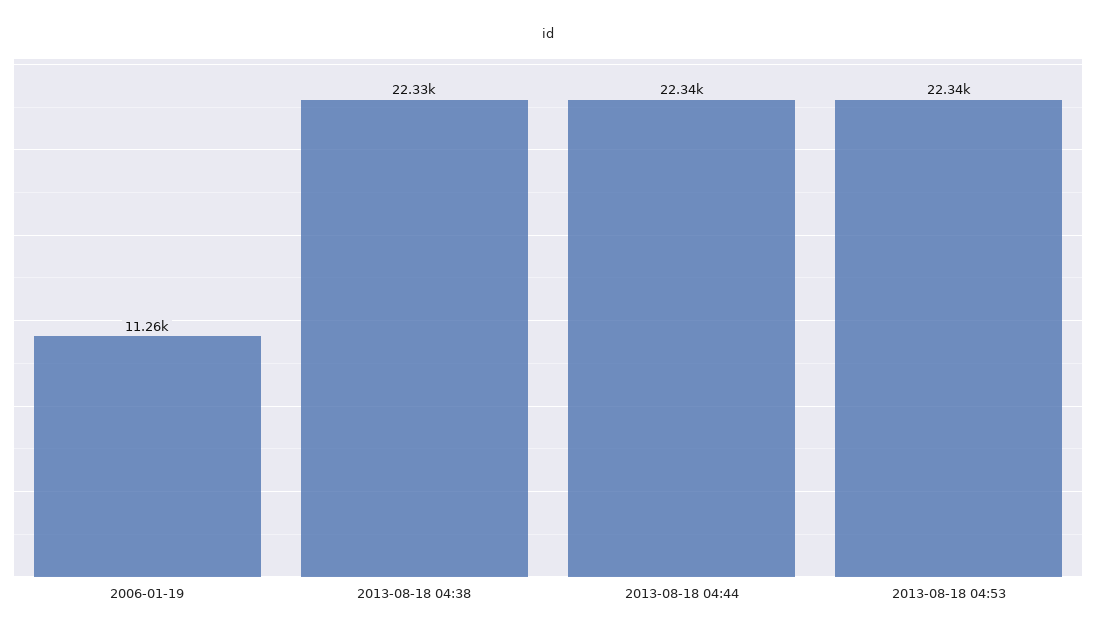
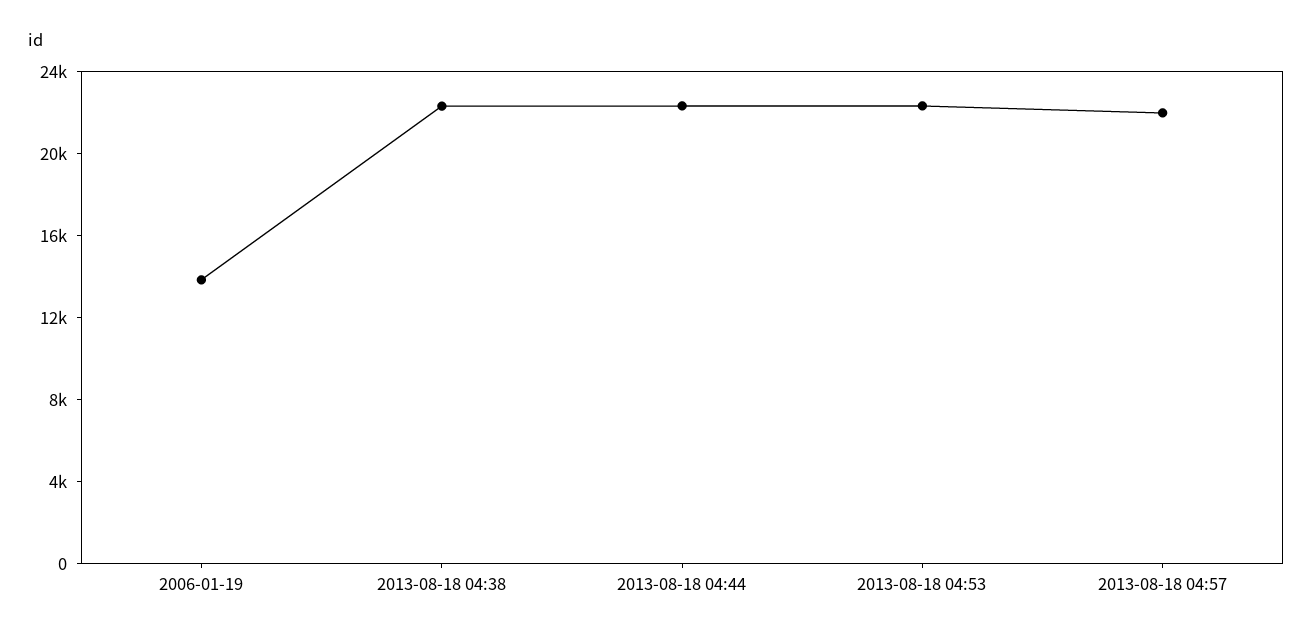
2006-01-19: 11260 -> 14000
2013-08-18 04:57: none -> 22000

